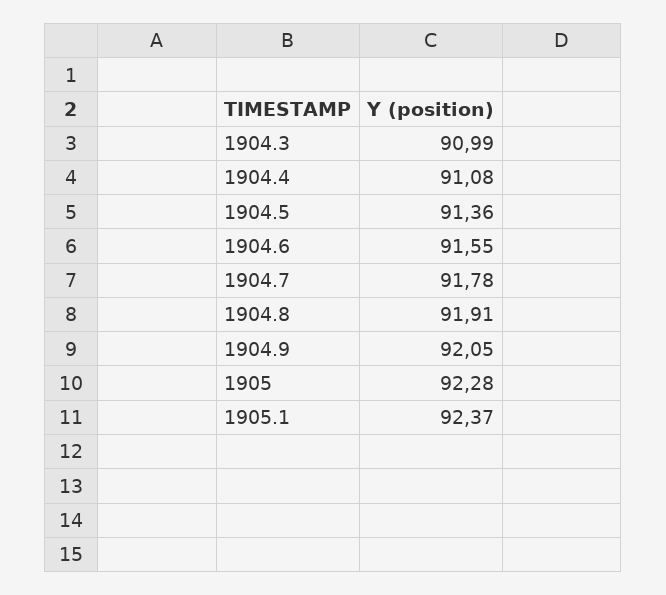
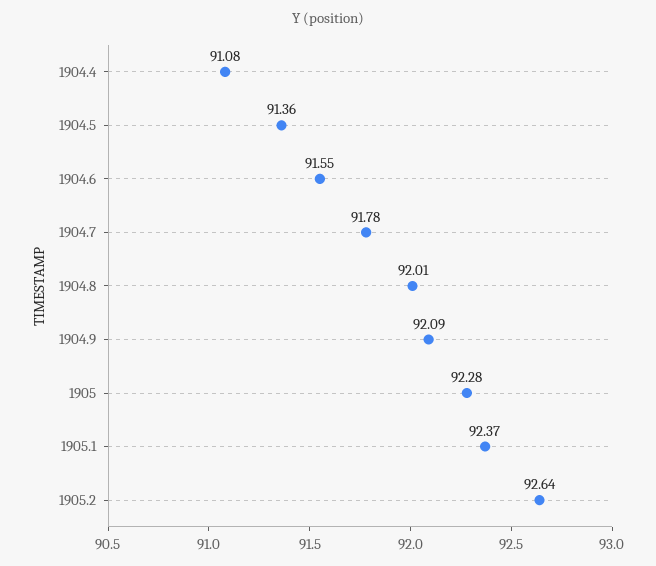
1904.3: 90.99 -> none
1904.8: 91.91 -> 92.01
1904.9: 92.05 -> 92.09
1905.2: none -> 92.64

